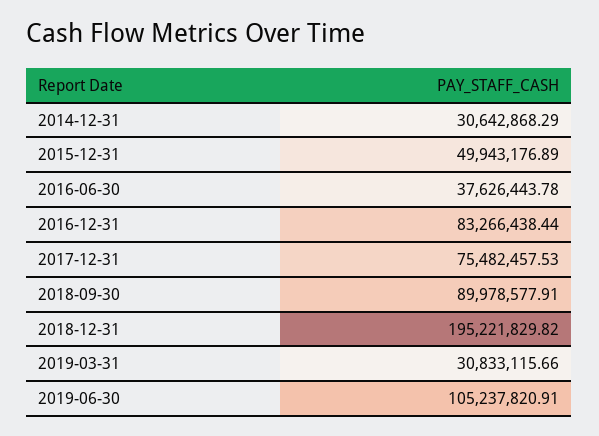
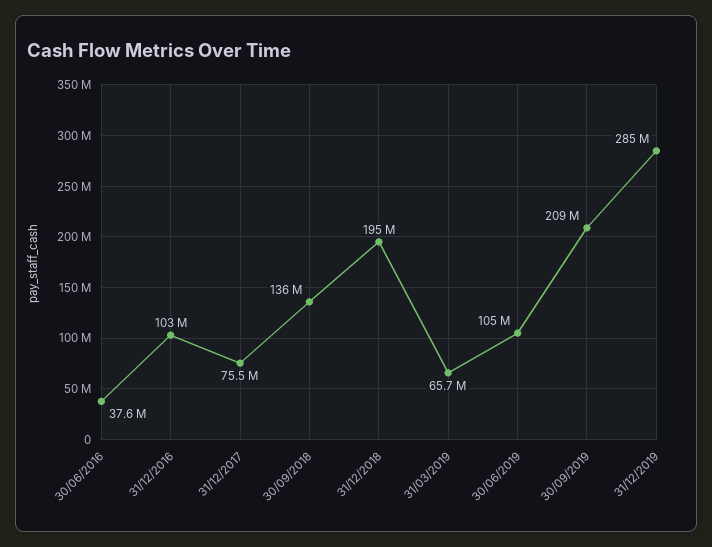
2014-12-31: 30642868.29 -> none
2015-12-31: 49943176.89 -> none
2016-12-31: 83266438.44 -> 103000000
2018-09-30: 89978577.91 -> 136000000
2019-03-31: 30833115.66 -> 65700000
30/09/2019: none -> 209000000
31/12/2019: none -> 285000000

